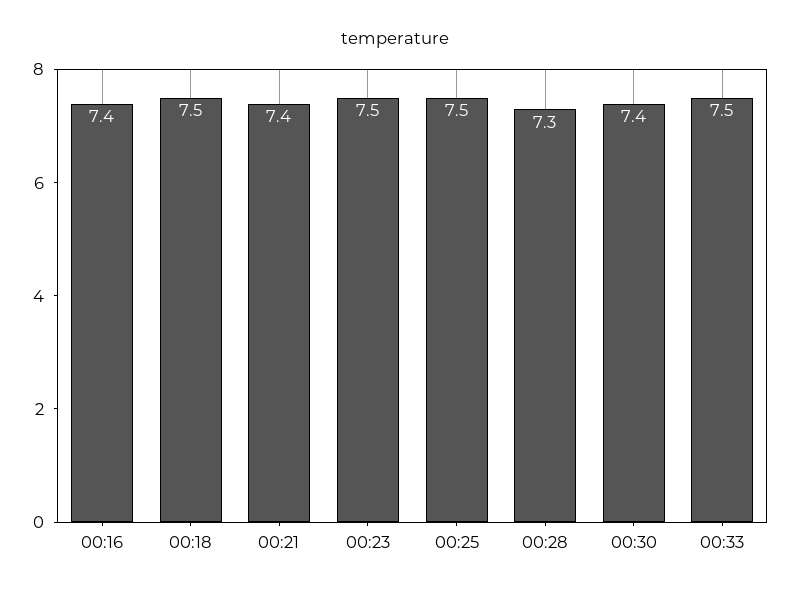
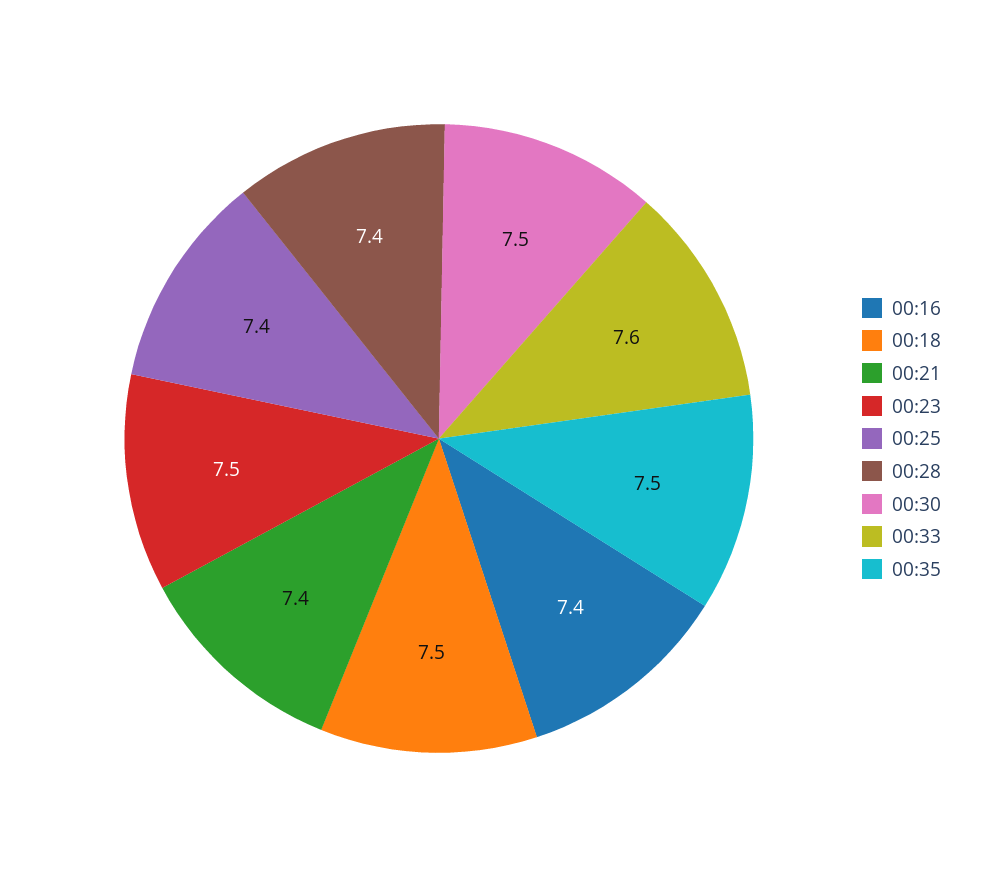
00:25: 7.5 -> 7.4
00:28: 7.3 -> 7.4
00:30: 7.4 -> 7.5
00:33: 7.5 -> 7.6
00:35: none -> 7.5

